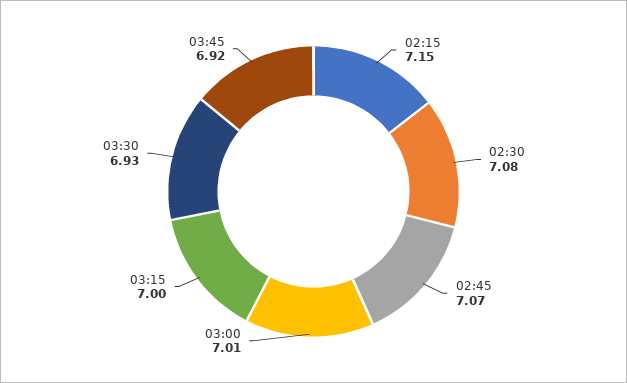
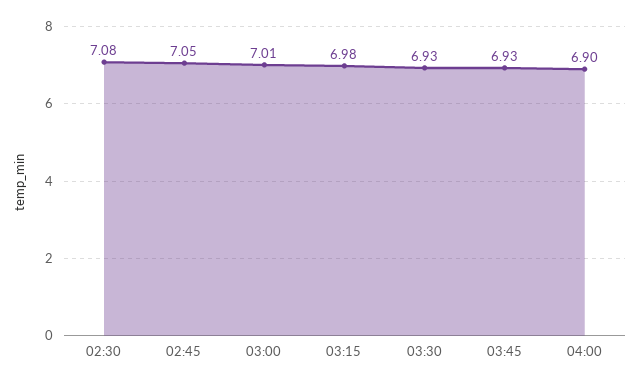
02:15: 7.15 -> none
02:45: 7.07 -> 7.05
03:15: 7 -> 6.98
03:45: 6.92 -> 6.93
04:00: none -> 6.9

